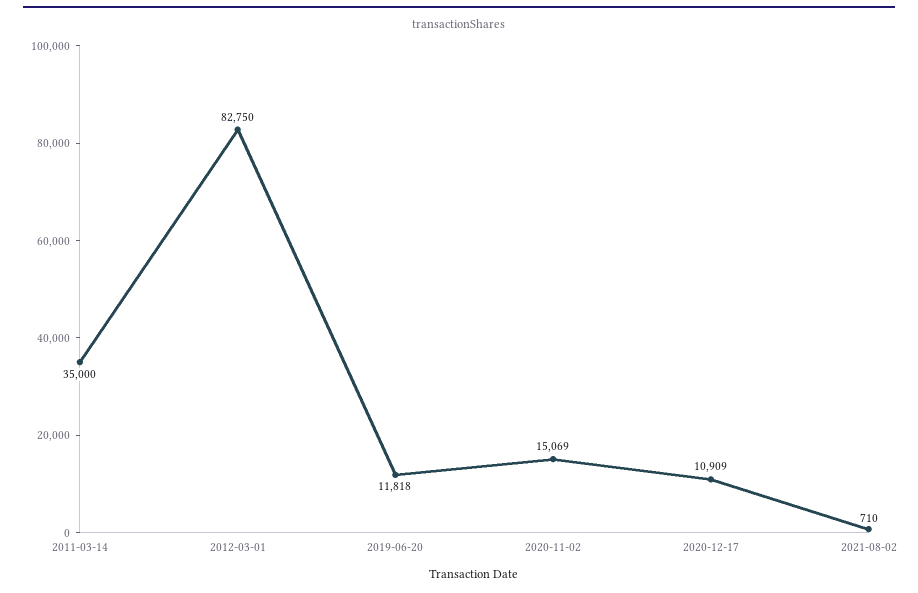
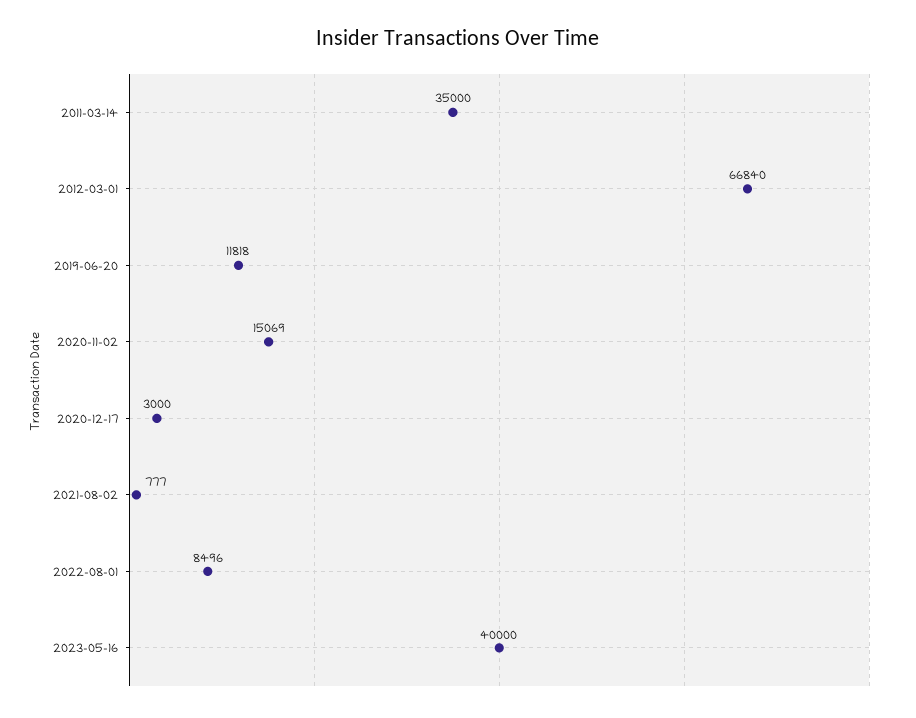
2012-03-01: 82750 -> 66840
2020-12-17: 10909 -> 3000
2021-08-02: 710 -> 777
2022-08-01: none -> 8496
2023-05-16: none -> 40000

